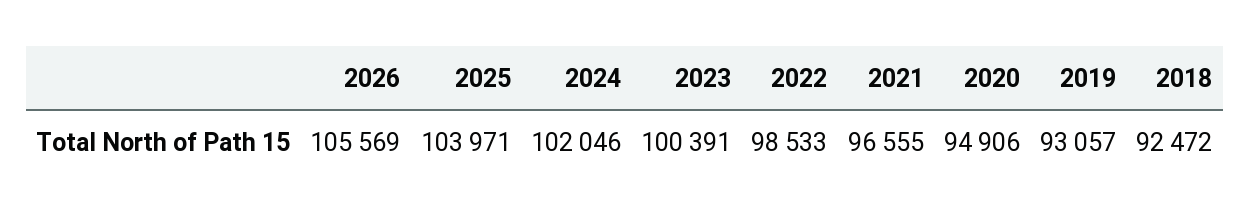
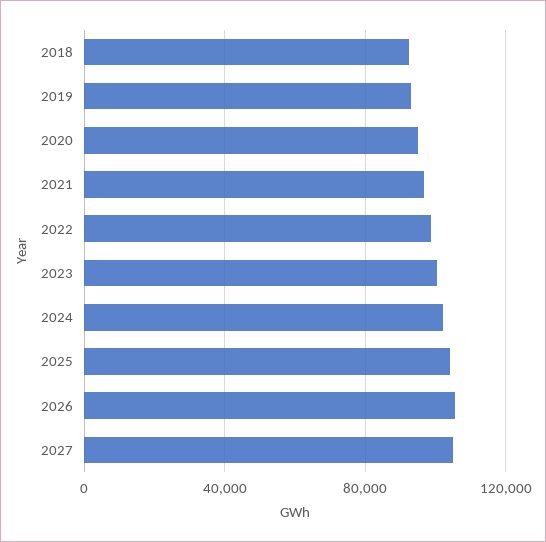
2027: none -> 105000

